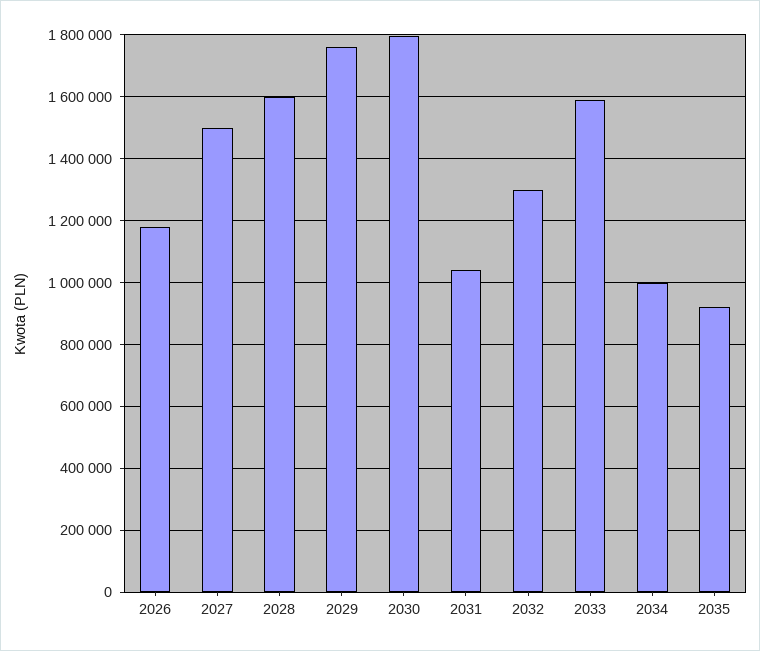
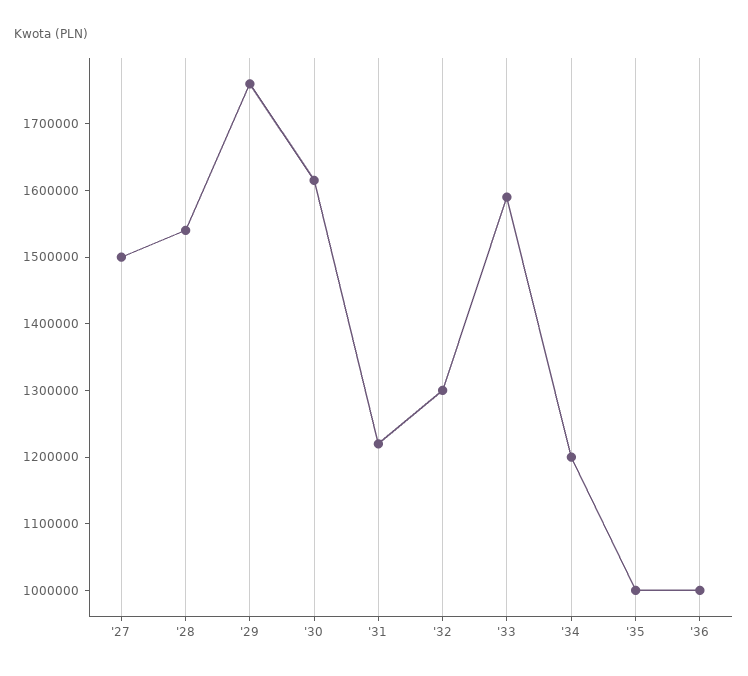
2026: 1180000 -> none
2028: 1600000 -> 1540000
2030: 1800000 -> 1620000
2031: 1040000 -> 1220000
2034: 1000000 -> 1200000
2035: 920000 -> 1000000
'36: none -> 1000000

